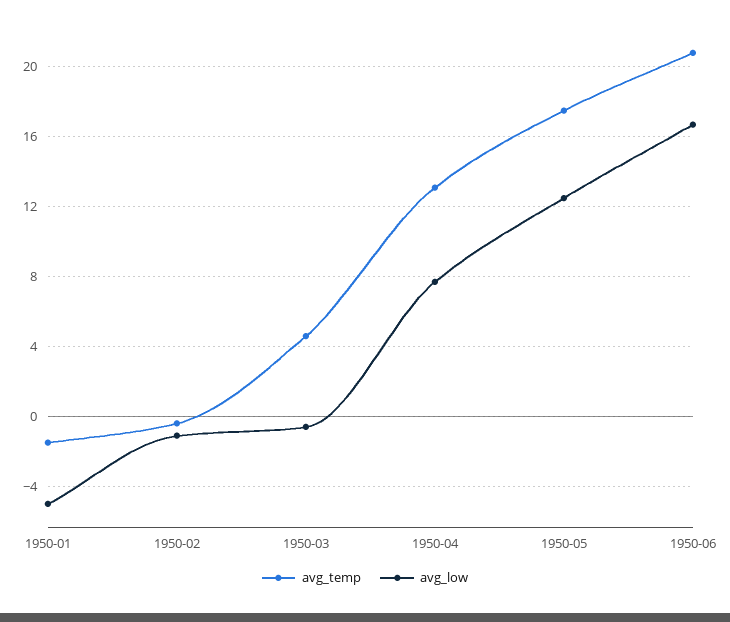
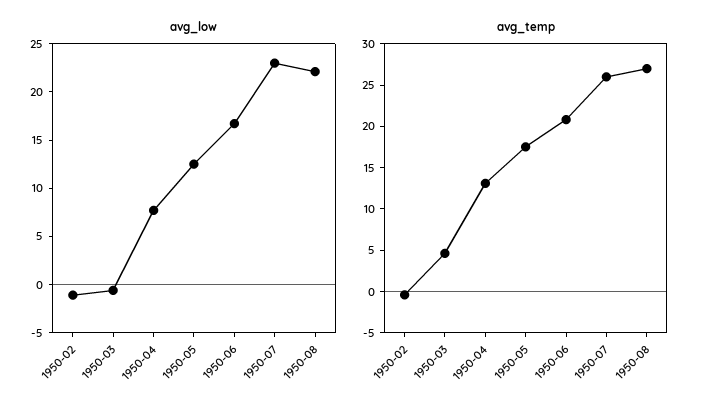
avg_temp, 1950-01: -1.5 -> none
avg_low, 1950-01: -5 -> none
avg_low, 1950-07: none -> 23
avg_low, 1950-08: none -> 22
avg_temp, 1950-07: none -> 26
avg_temp, 1950-08: none -> 27

